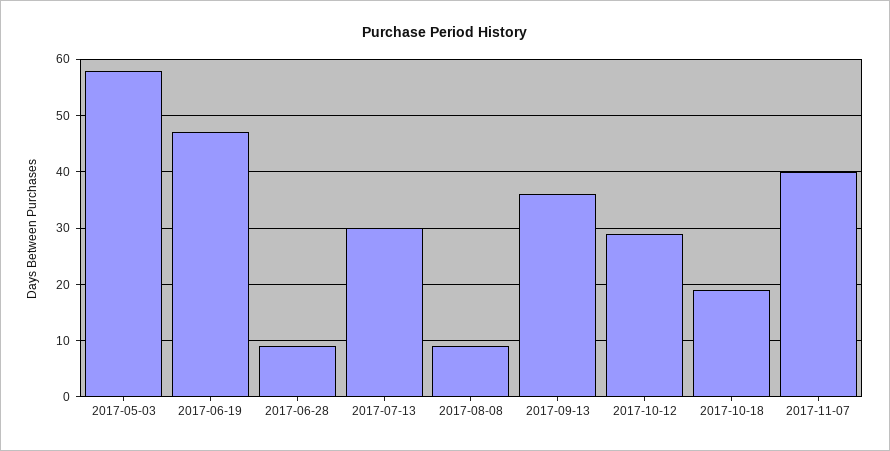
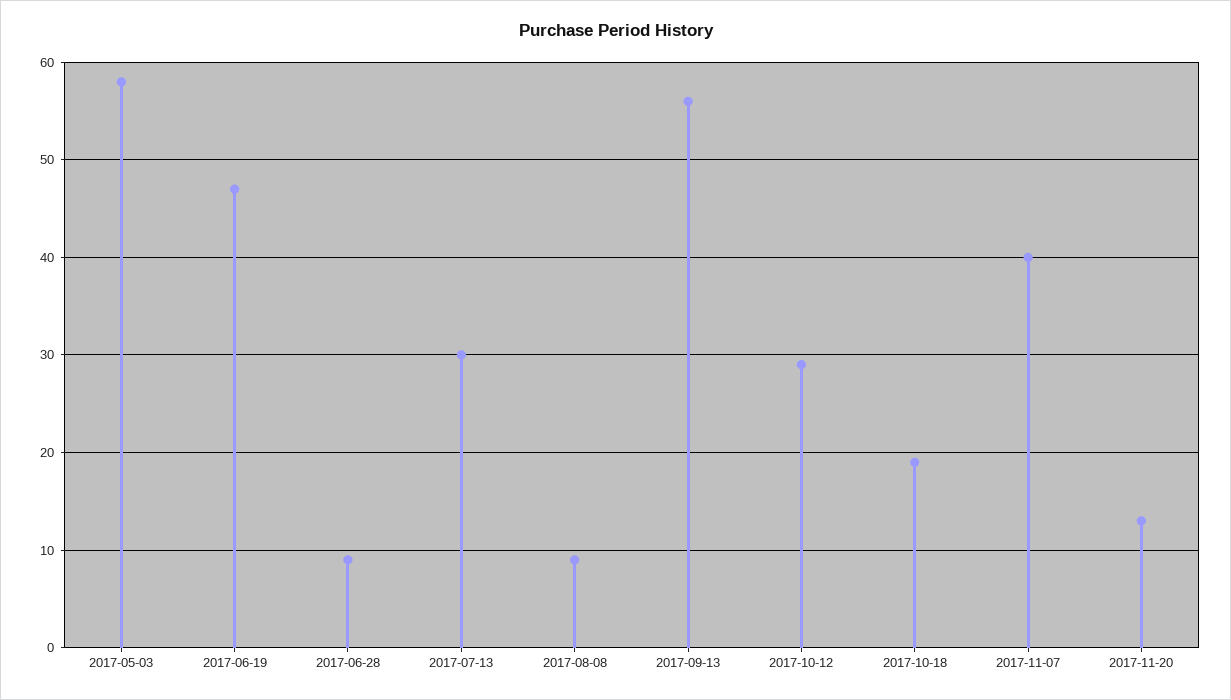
2017-09-13: 35 -> 56
2017-11-20: none -> 13

